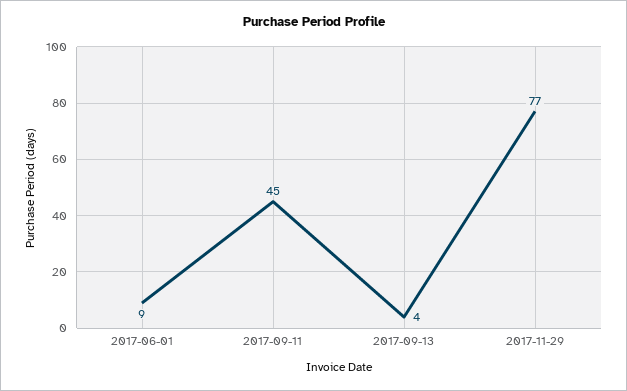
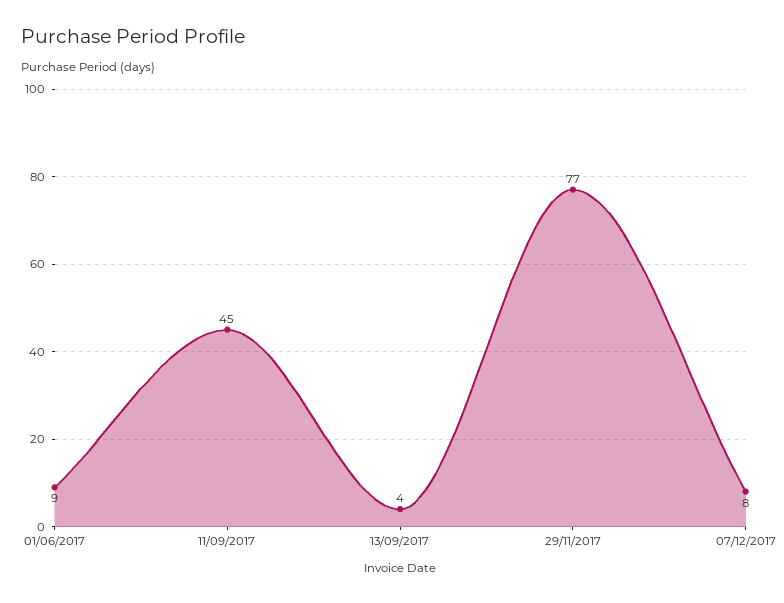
07/12/2017: none -> 8

